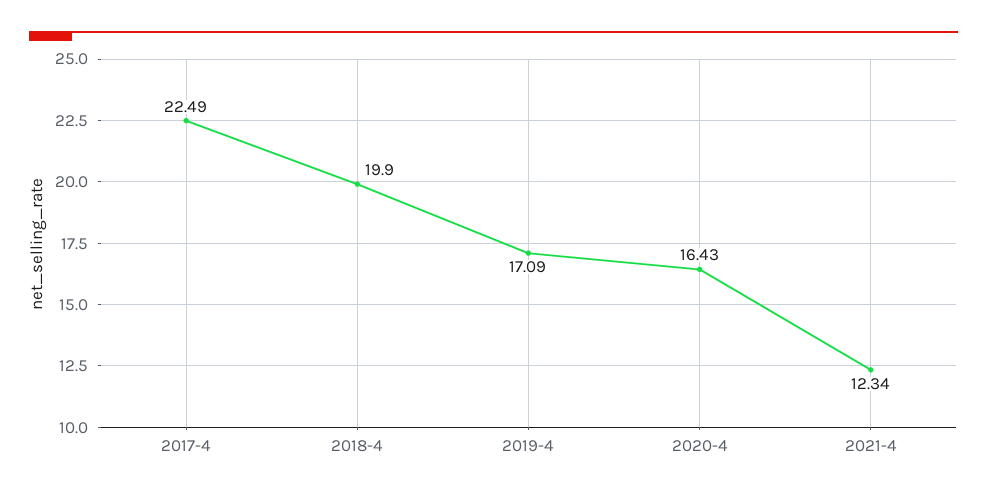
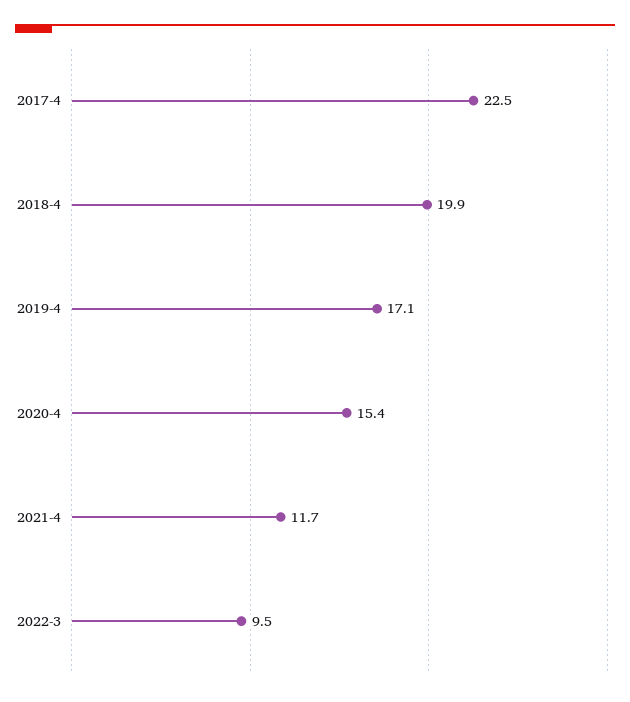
2020-4: 16.43 -> 15.4
2021-4: 12.34 -> 11.7
2022-3: none -> 9.5

